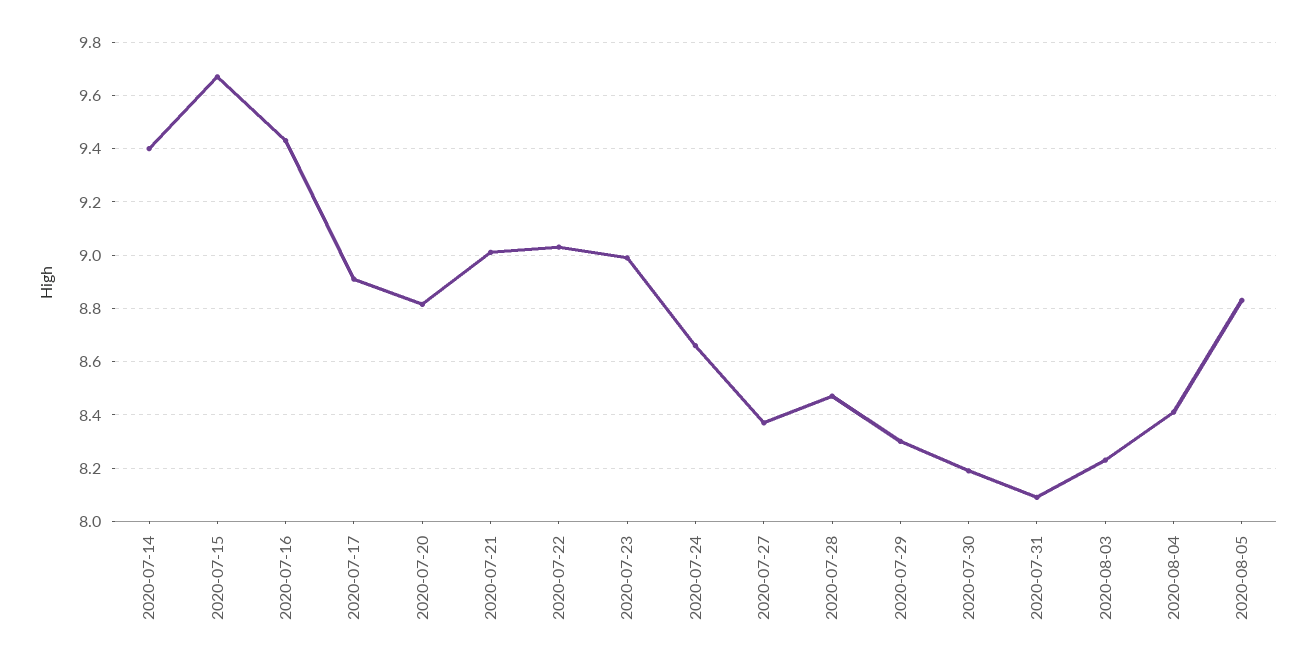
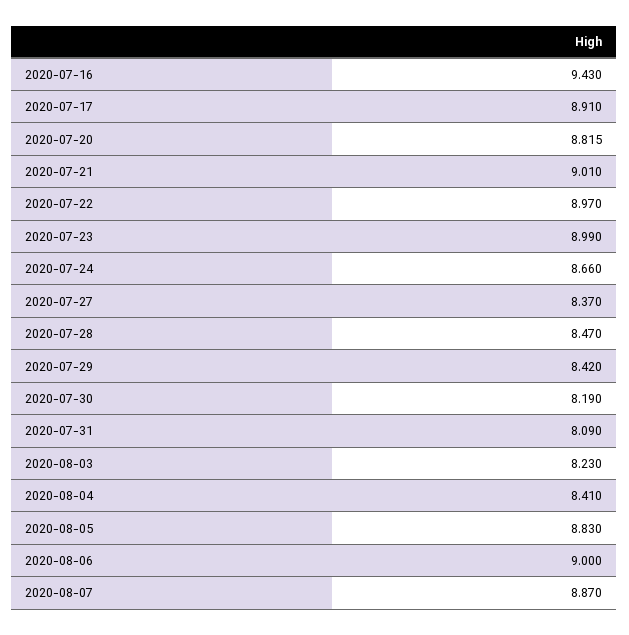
2020-07-14: 9.4 -> none
2020-07-15: 9.675 -> none
2020-07-22: 9.025 -> 8.97
2020-07-29: 8.3 -> 8.42
2020-08-06: none -> 9
2020-08-07: none -> 8.87

